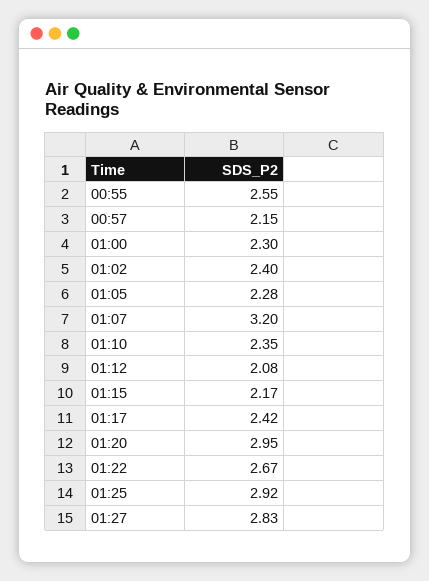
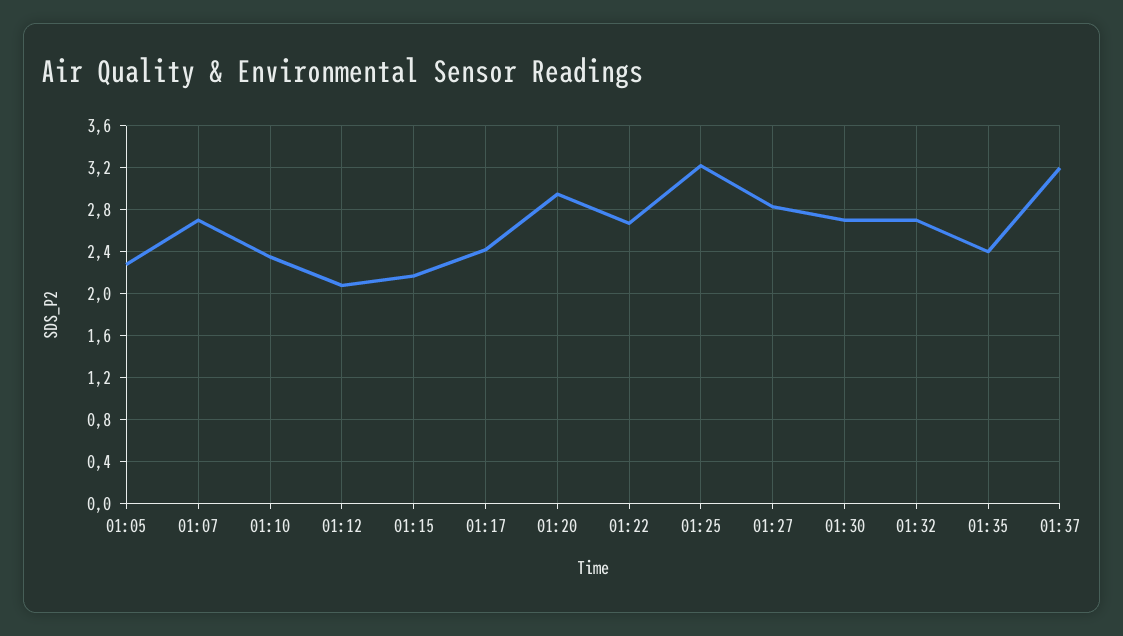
00:55: 2.55 -> none
00:57: 2.15 -> none
01:00: 2.3 -> none
01:02: 2.4 -> none
01:07: 3.2 -> 2.7
01:25: 2.92 -> 3.2
01:30: none -> 2.7
01:32: none -> 2.7
01:35: none -> 2.4
01:37: none -> 3.2

